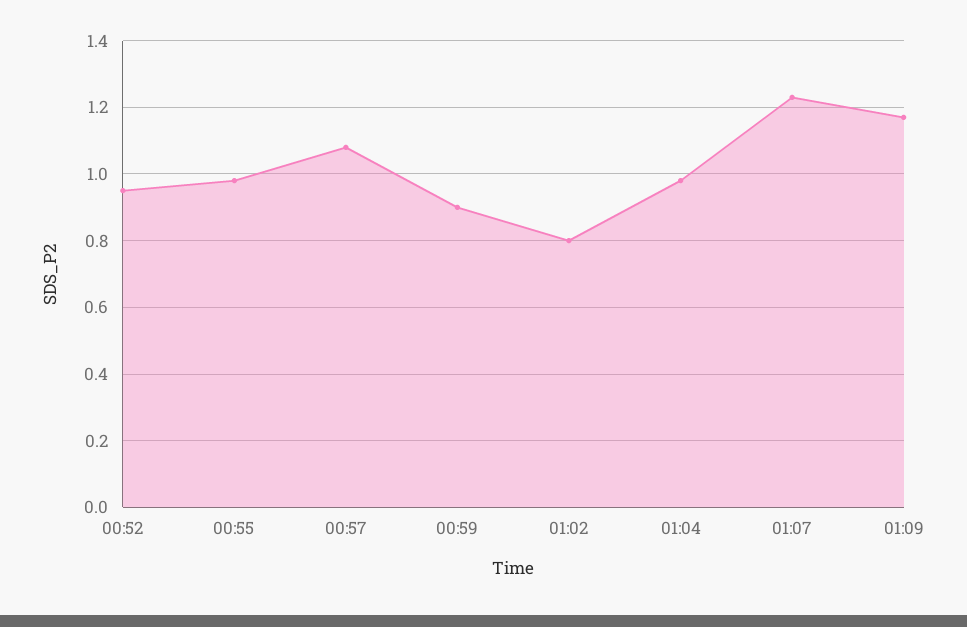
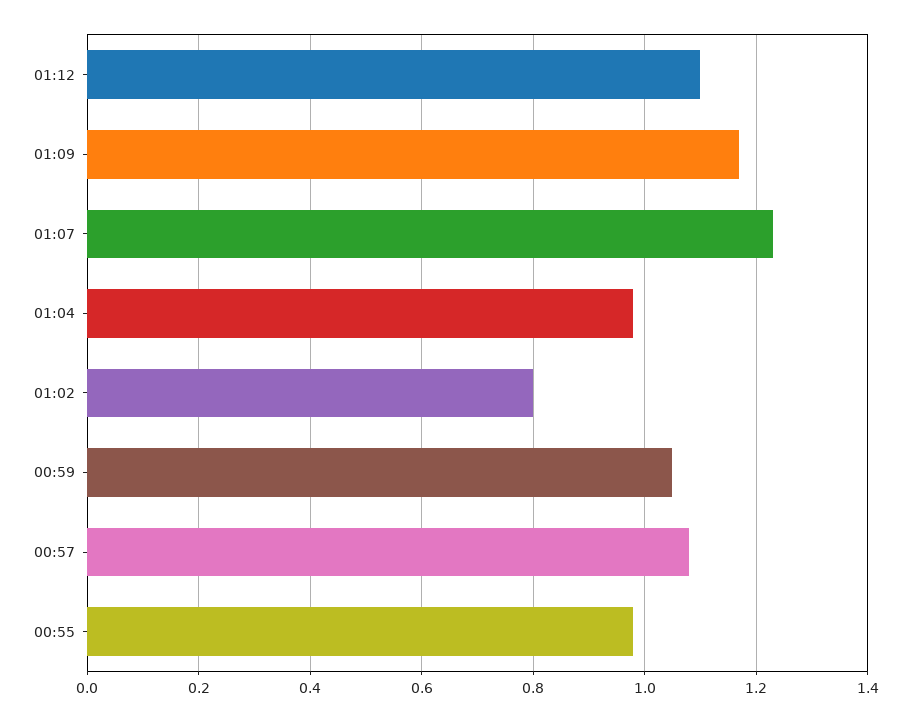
00:52: 0.95 -> none
00:59: 0.9 -> 1.05
01:12: none -> 1.1

